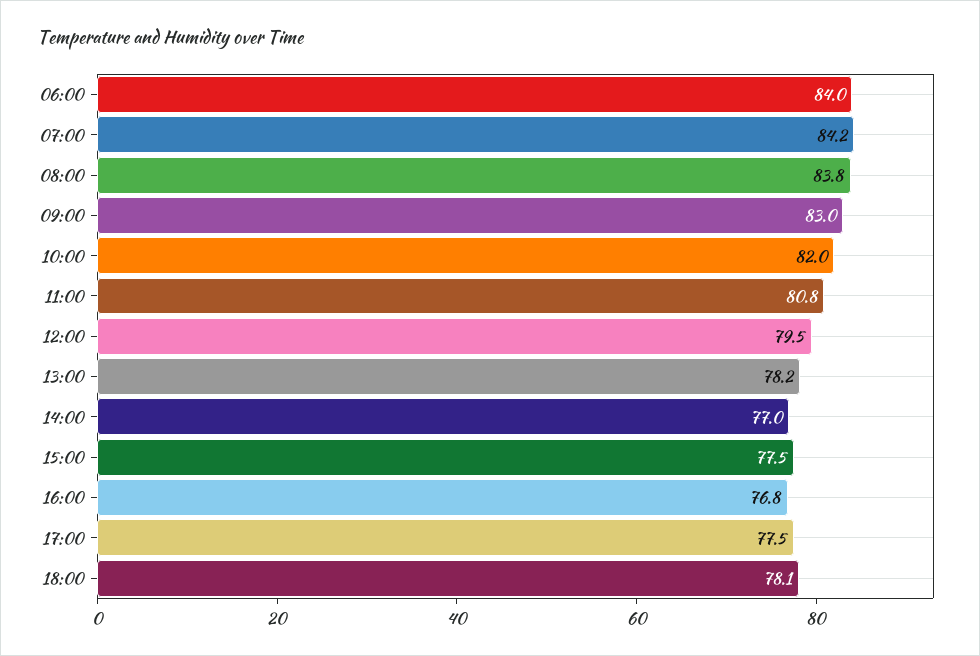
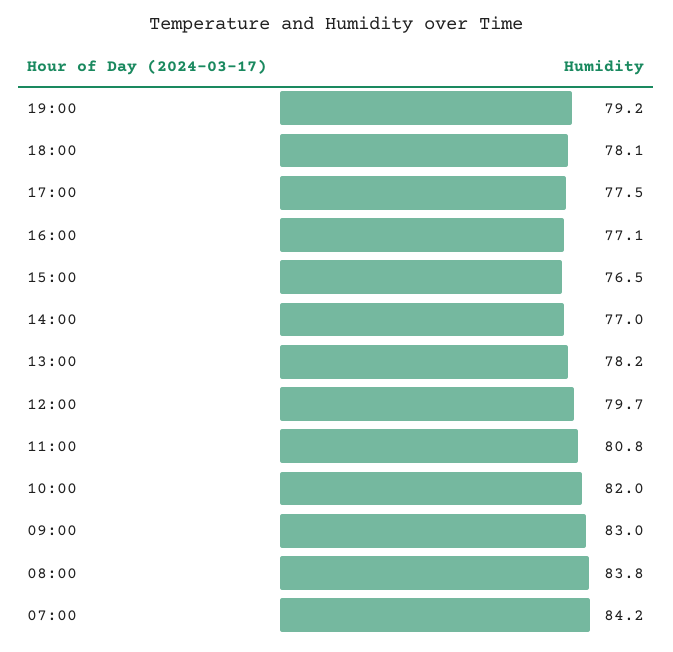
06:00: 84 -> none
12:00: 79.5 -> 79.7
15:00: 77.5 -> 76.5
16:00: 76.8 -> 77.1
19:00: none -> 79.2

